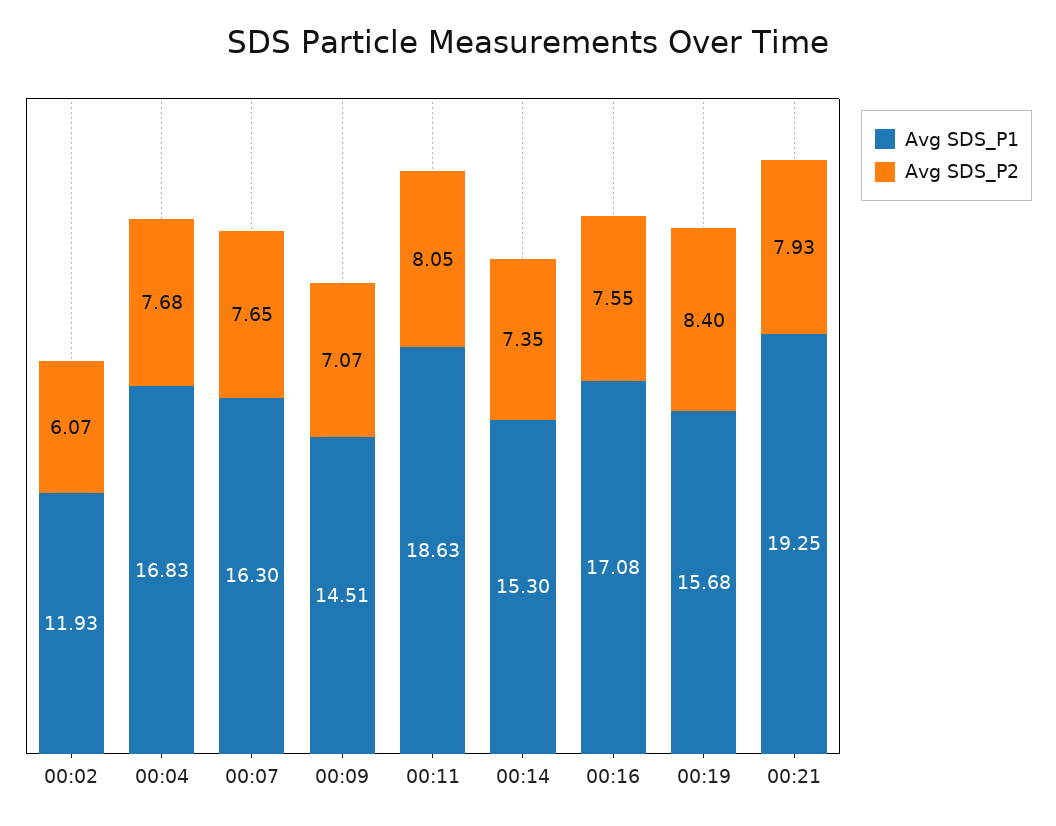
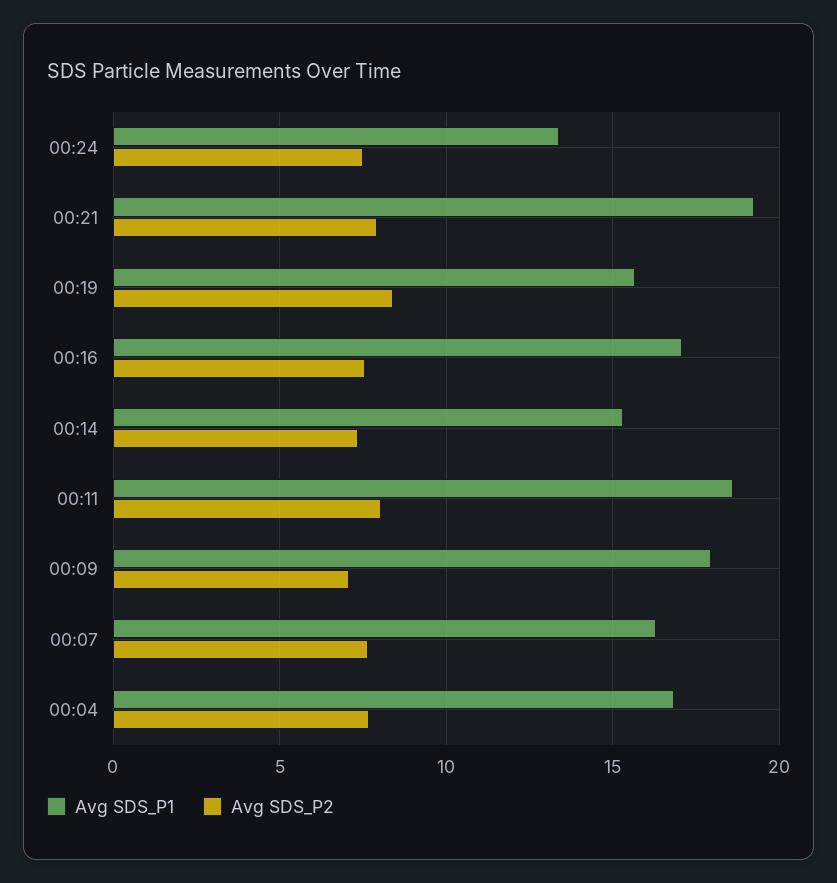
Avg SDS_P1, 00:02: 11.93 -> none
Avg SDS_P2, 00:02: 6.07 -> none
Avg SDS_P1, 00:09: 14.51 -> 18
Avg SDS_P1, 00:24: none -> 13.5
Avg SDS_P2, 00:24: none -> 7.5

